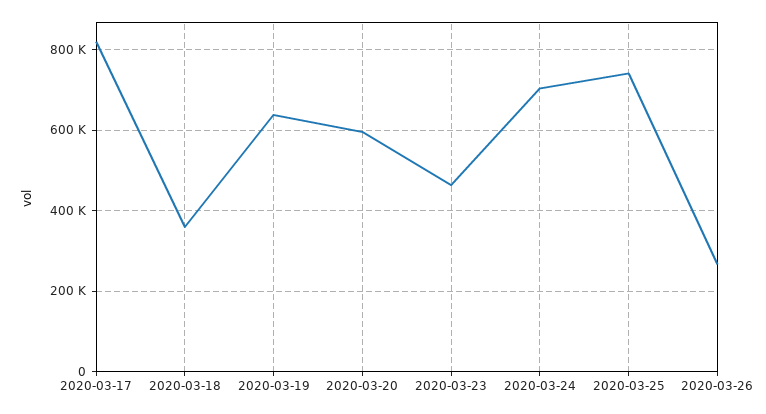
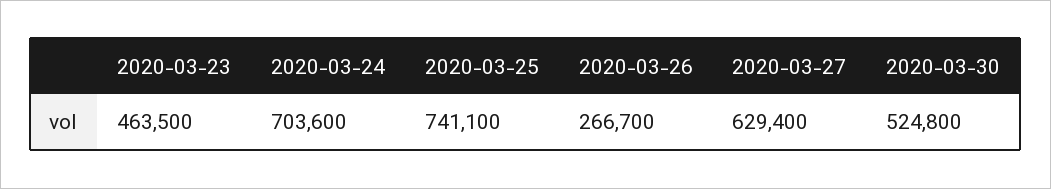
2020-03-17: 820000 -> none
2020-03-18: 360000 -> none
2020-03-19: 640000 -> none
2020-03-20: 600000 -> none
2020-03-27: none -> 629400
2020-03-30: none -> 524800

